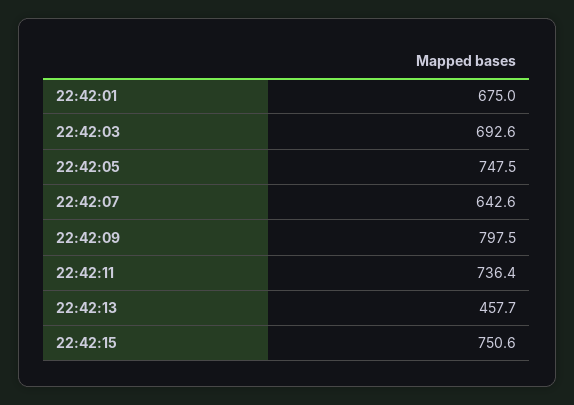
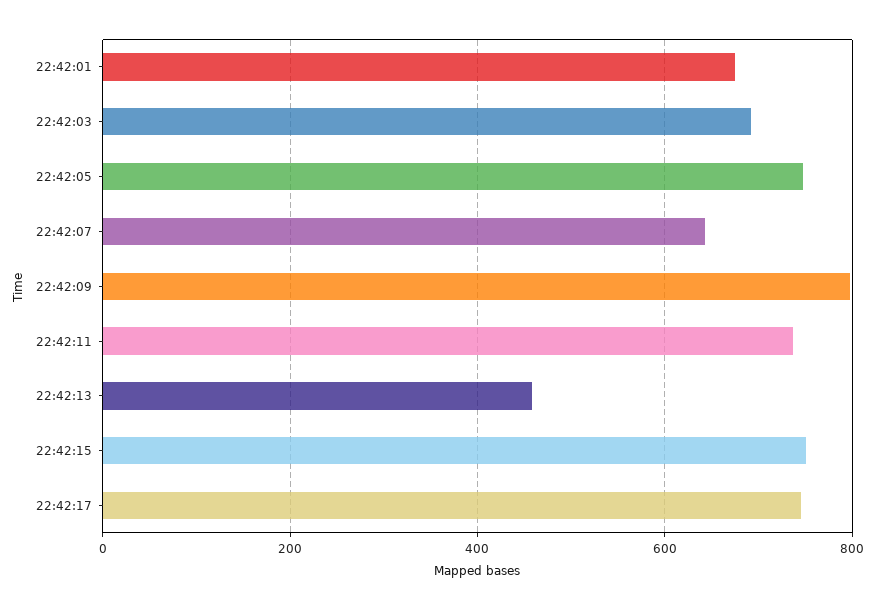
22:42:17: none -> 740

